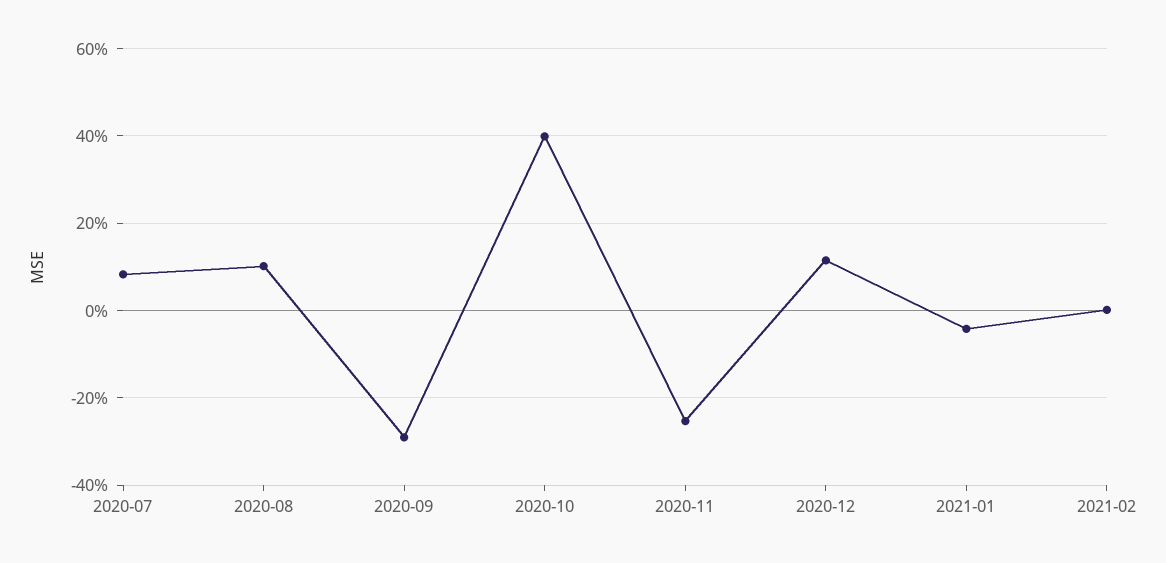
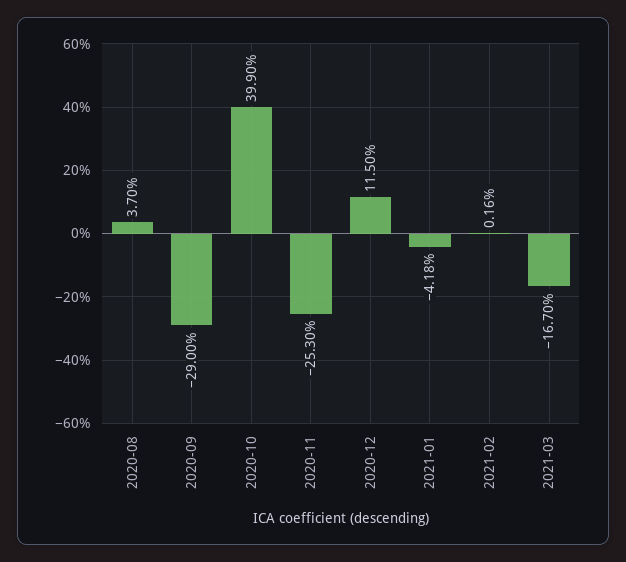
2020-07: 8 -> none
2020-08: 10 -> 3.7
2021-03: none -> -16.7

